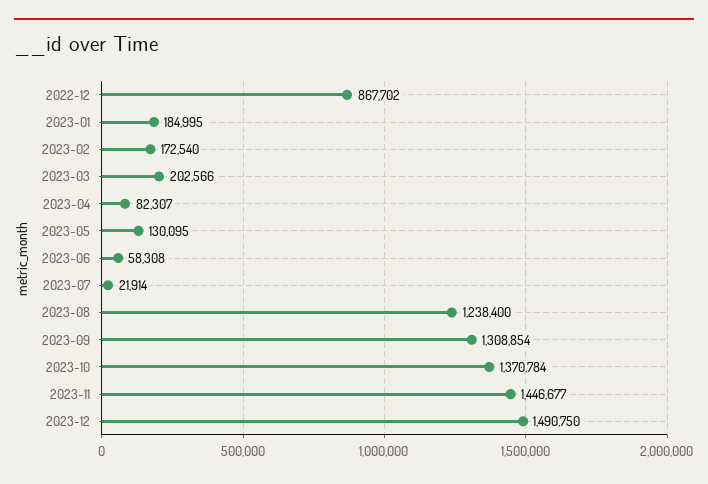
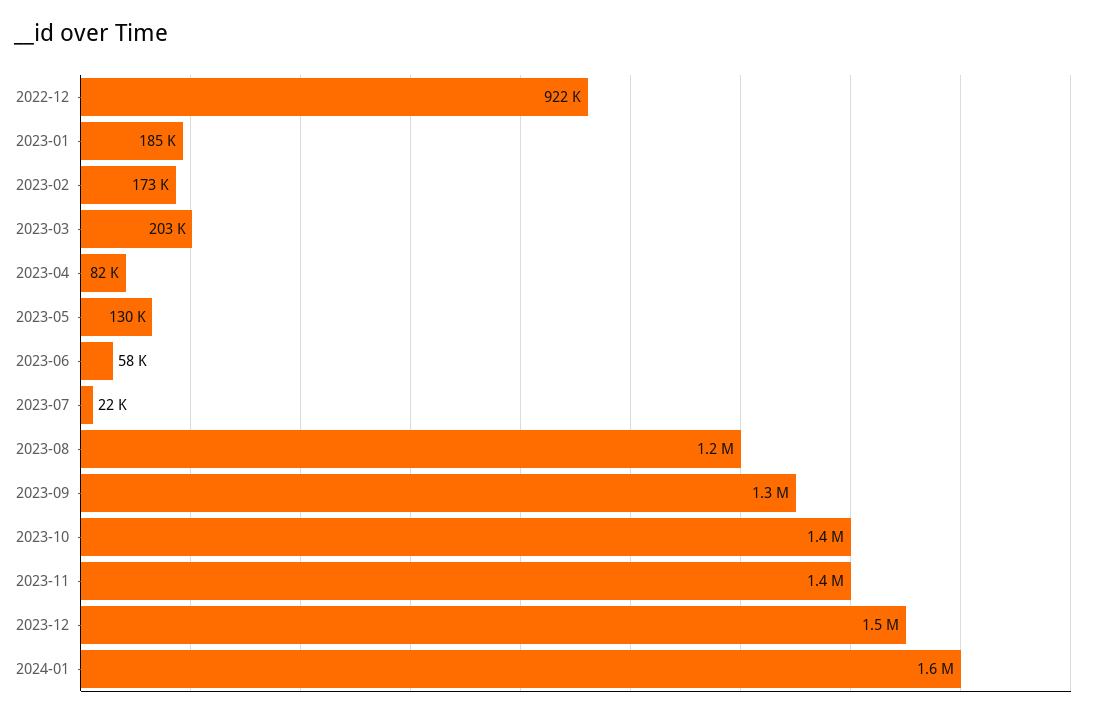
2022-12: 867702 -> 922000
2024-01: none -> 1600000

